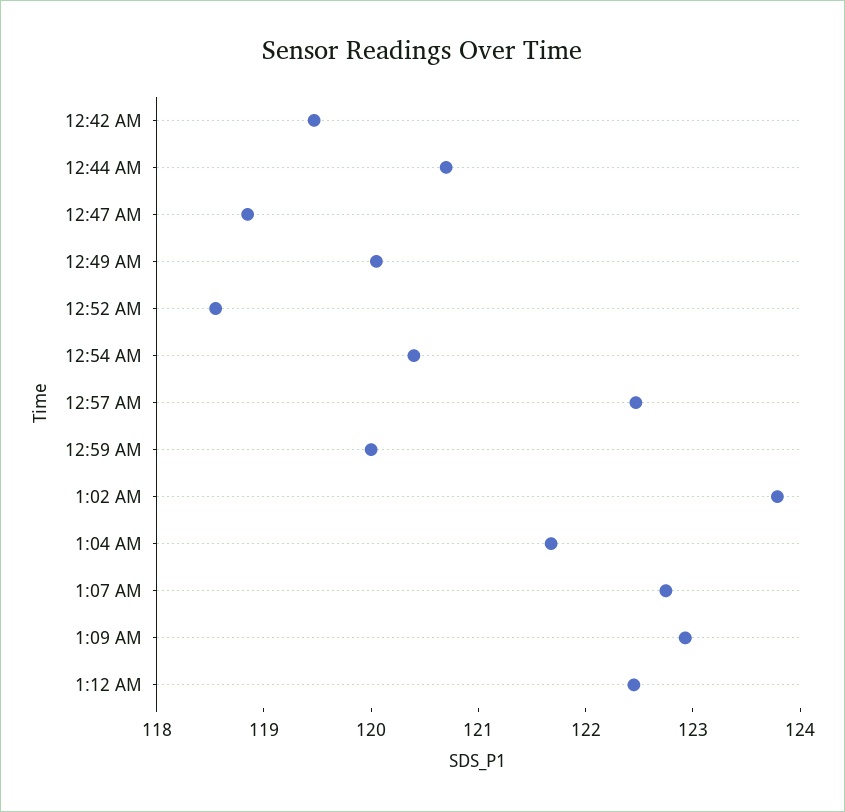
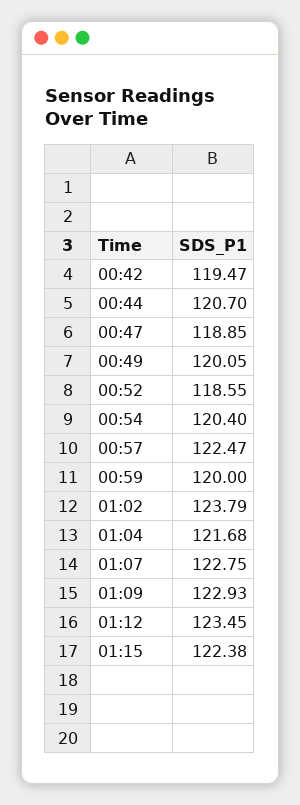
1:12 AM: 122.4 -> 123.45
01:15: none -> 122.38

